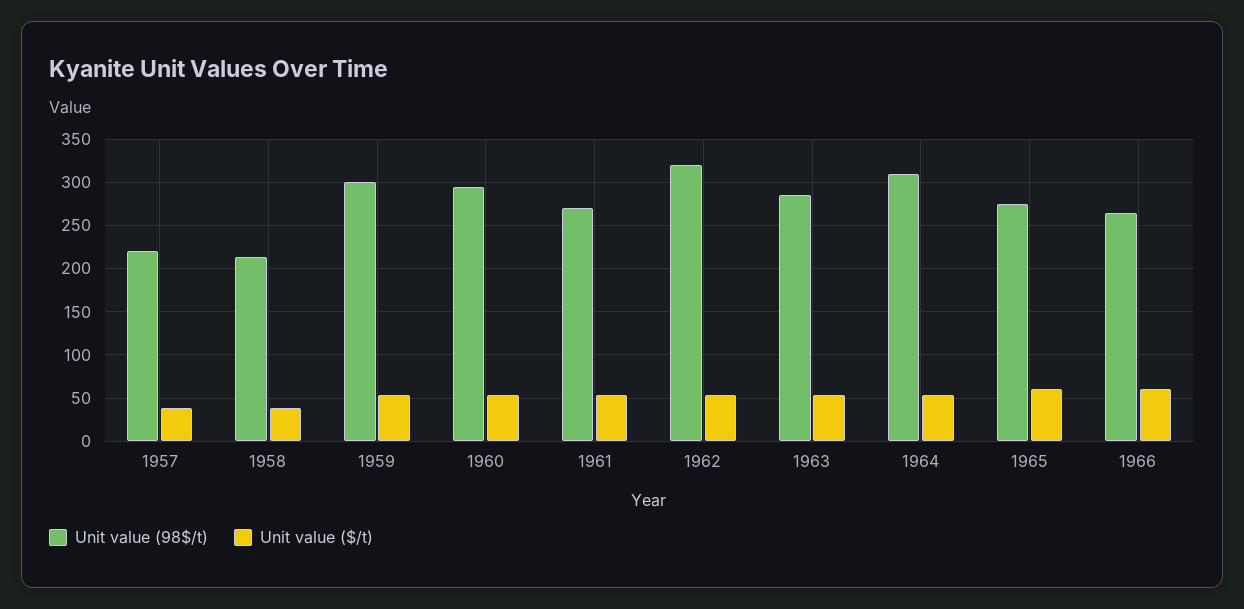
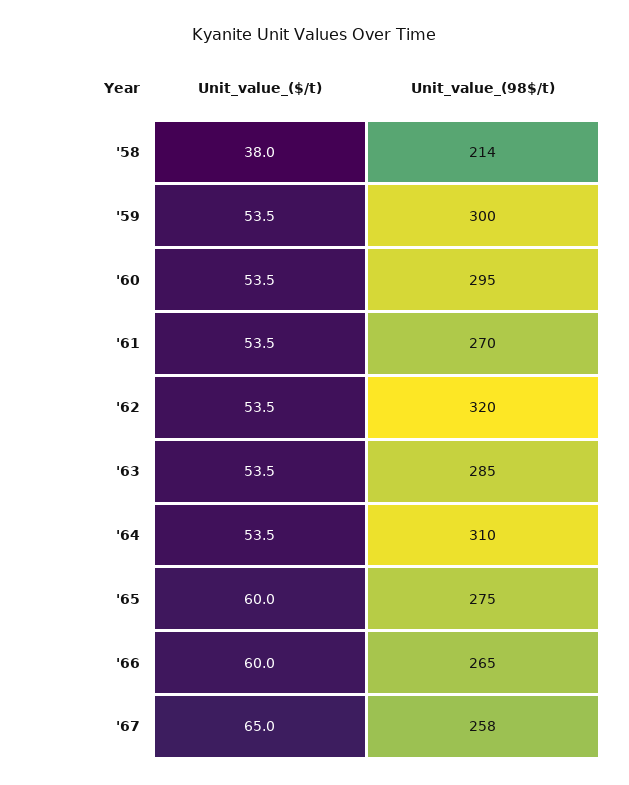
Unit value (98$/t), 1957: 220 -> none
Unit value ($/t), 1957: 40 -> none
Unit value ($/t), '67: none -> 65
Unit value (98$/t), '67: none -> 258

